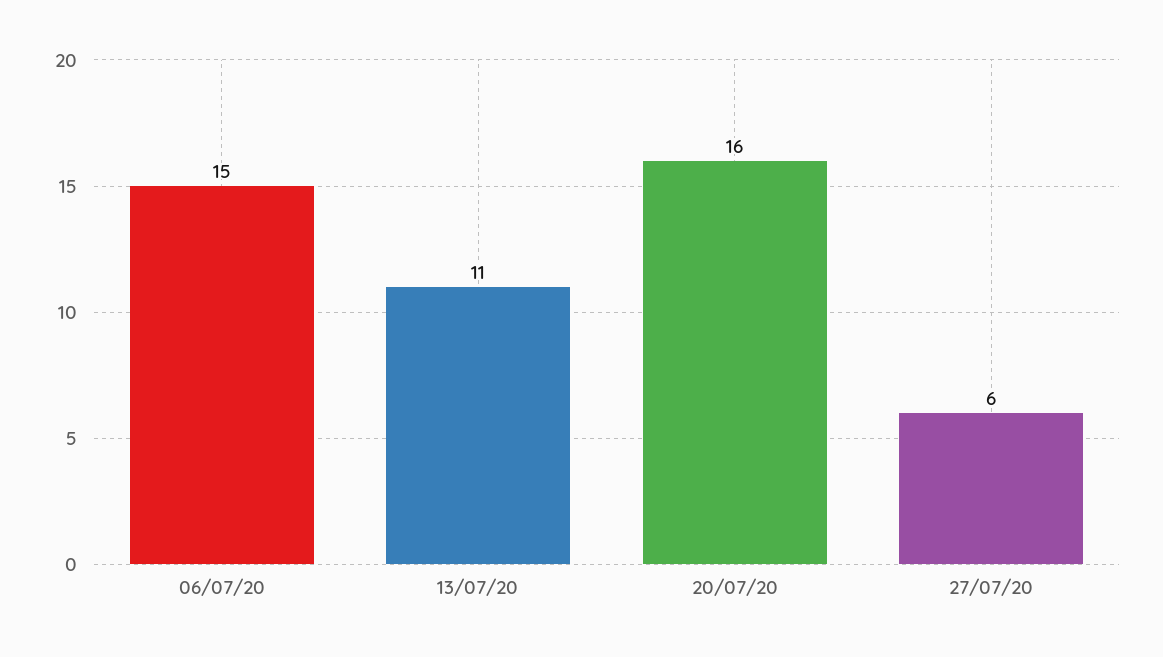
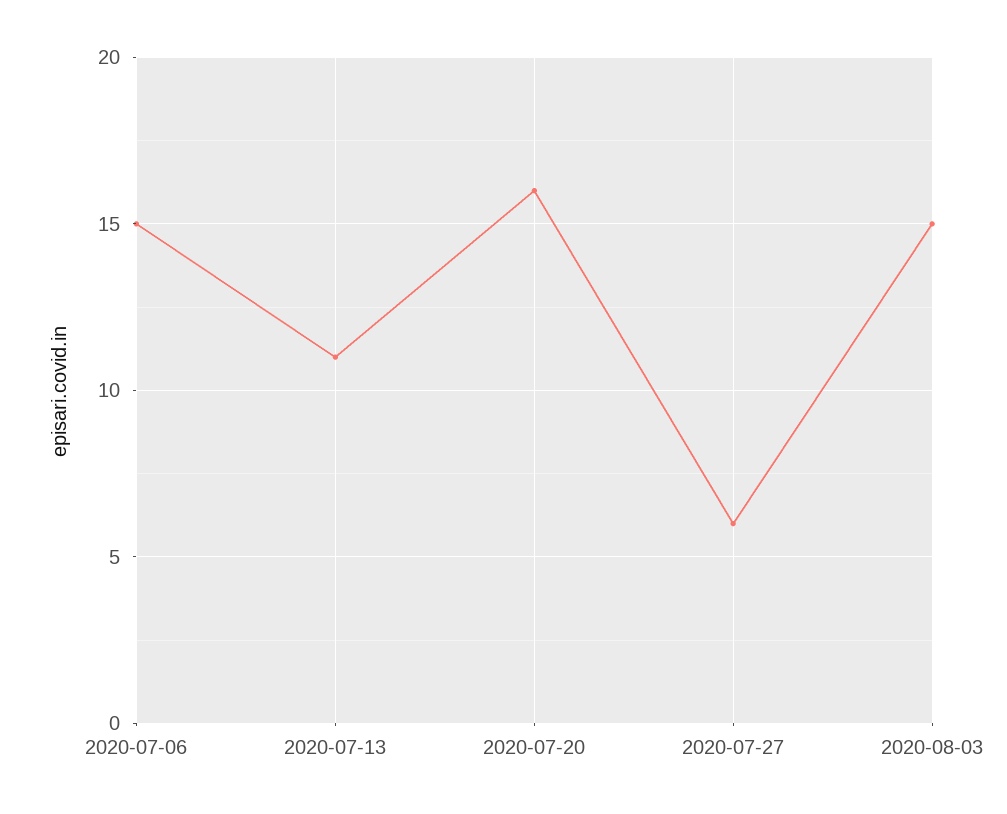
2020-08-03: none -> 15

